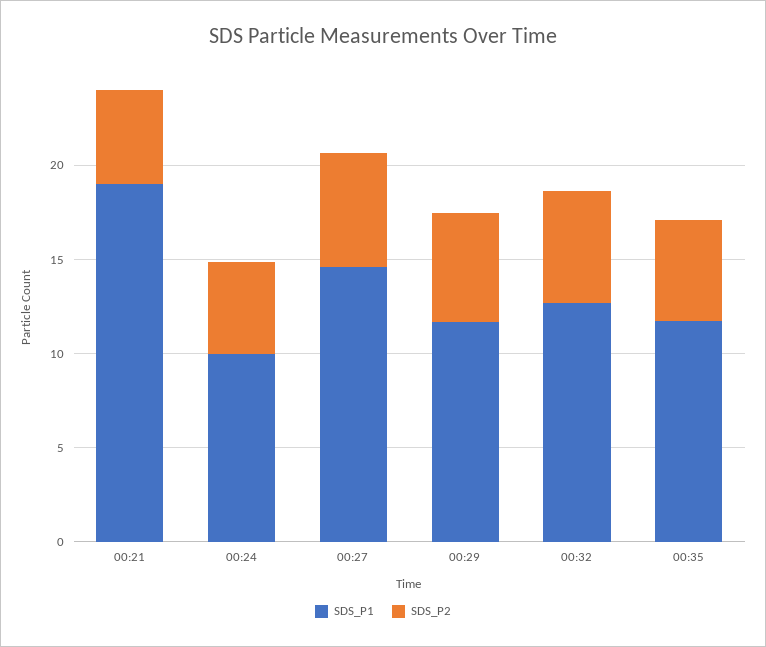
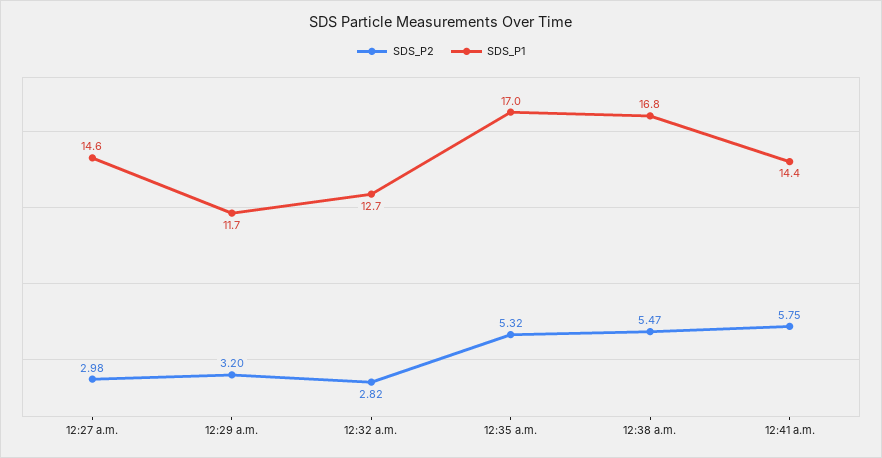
SDS_P1, 00:21: 19 -> none
SDS_P2, 00:21: 5 -> none
SDS_P1, 00:24: 10 -> none
SDS_P2, 00:24: 5 -> none
SDS_P2, 00:27: 6 -> 2.98
SDS_P2, 00:29: 6 -> 3.2
SDS_P2, 00:32: 6 -> 2.82
SDS_P1, 00:35: 12 -> 17
SDS_P2, 12:38 a.m.: none -> 5.47
SDS_P1, 12:38 a.m.: none -> 16.8
SDS_P2, 12:41 a.m.: none -> 5.75
SDS_P1, 12:41 a.m.: none -> 14.4

